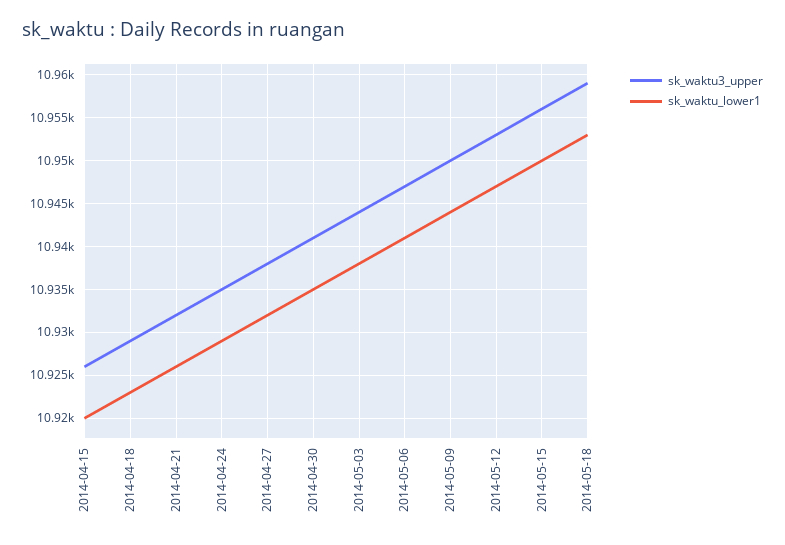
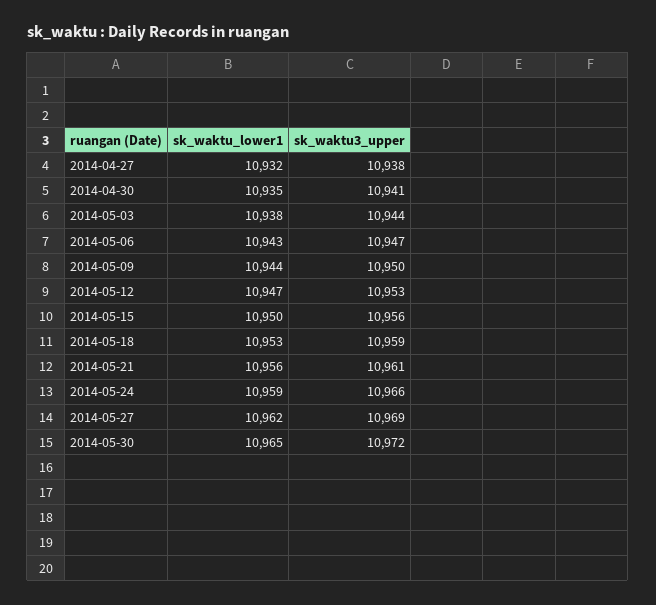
sk_waktu3_upper, 2014-04-15: 10926 -> none
sk_waktu_lower1, 2014-04-15: 10920 -> none
sk_waktu3_upper, 2014-04-18: 10929 -> none
sk_waktu_lower1, 2014-04-18: 10923 -> none
sk_waktu3_upper, 2014-04-21: 10932 -> none
sk_waktu_lower1, 2014-04-21: 10926 -> none
sk_waktu3_upper, 2014-04-24: 10935 -> none
sk_waktu_lower1, 2014-04-24: 10929 -> none
sk_waktu_lower1, 2014-05-06: 10941 -> 10943
sk_waktu_lower1, 2014-05-21: none -> 10956
sk_waktu3_upper, 2014-05-21: none -> 10961
sk_waktu_lower1, 2014-05-24: none -> 10959
sk_waktu3_upper, 2014-05-24: none -> 10966
sk_waktu_lower1, 2014-05-27: none -> 10962
sk_waktu3_upper, 2014-05-27: none -> 10969
sk_waktu_lower1, 2014-05-30: none -> 10965
sk_waktu3_upper, 2014-05-30: none -> 10972

